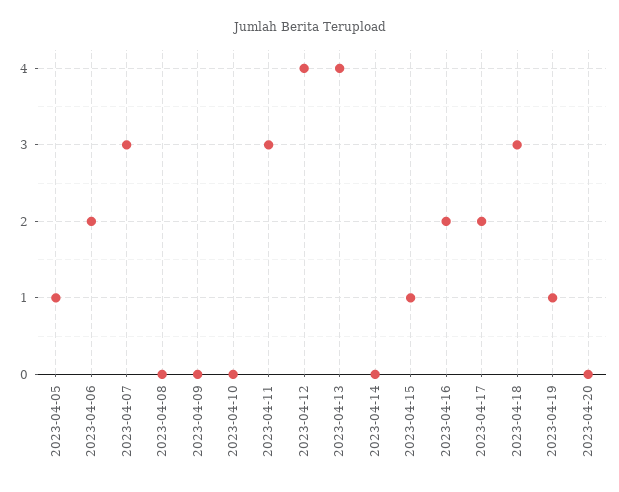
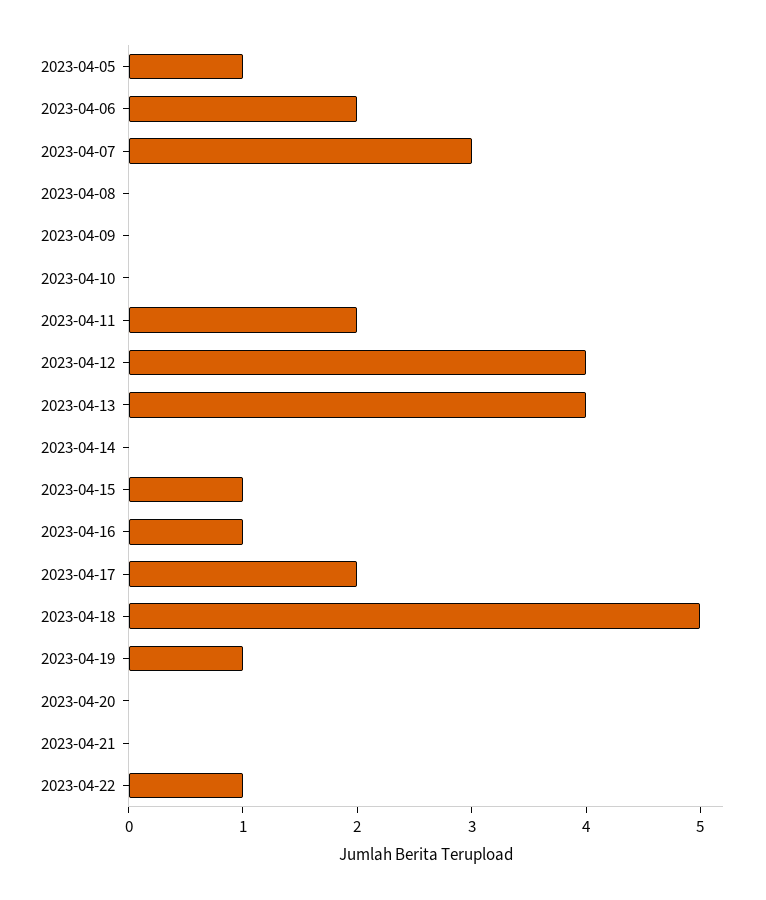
2023-04-11: 3 -> 2
2023-04-16: 2 -> 1
2023-04-18: 3 -> 5
2023-04-21: none -> 0
2023-04-22: none -> 1

